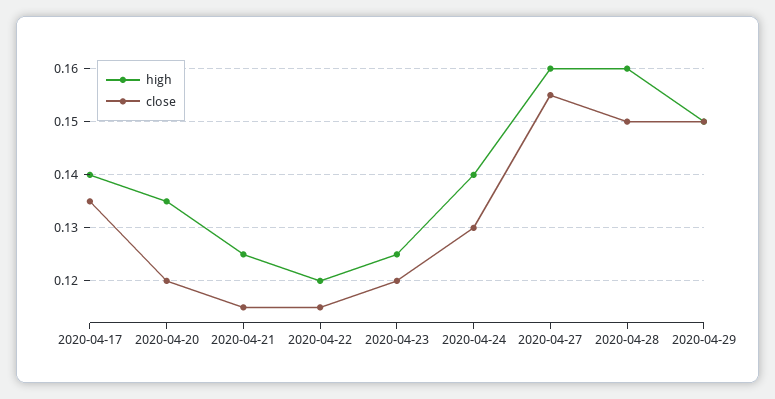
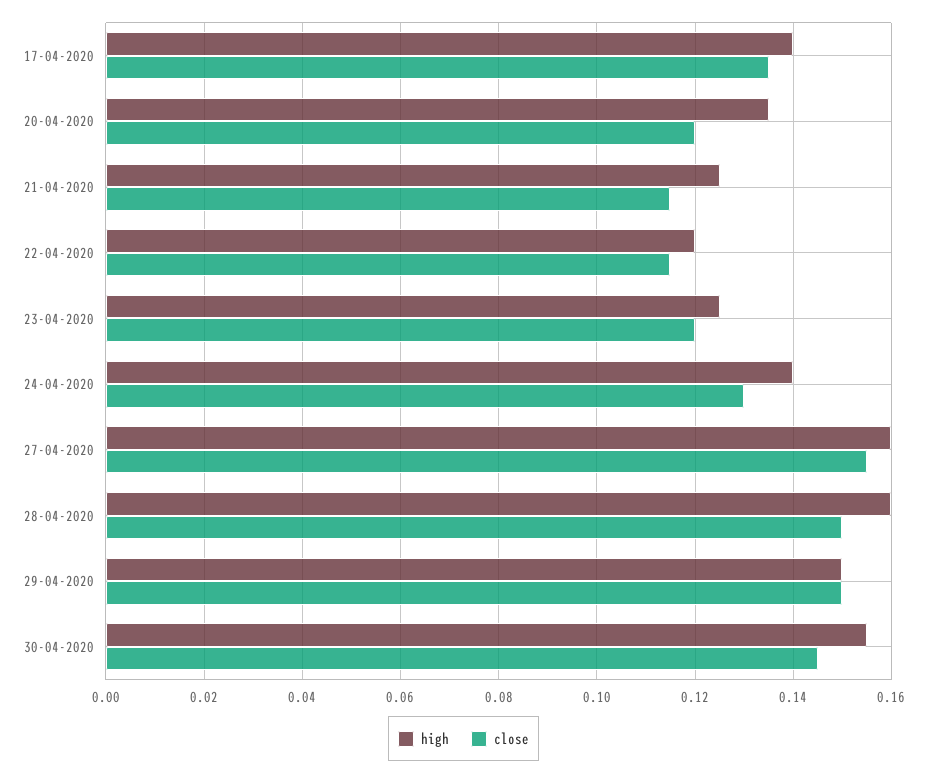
high, 30-04-2020: none -> 0.155
close, 30-04-2020: none -> 0.145

